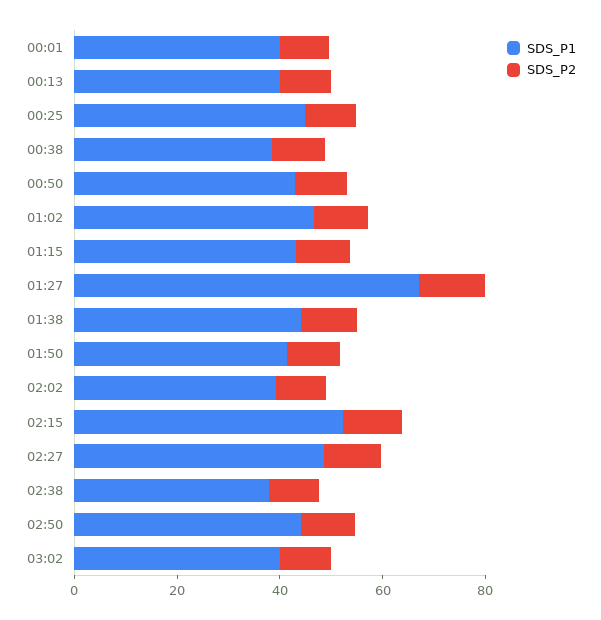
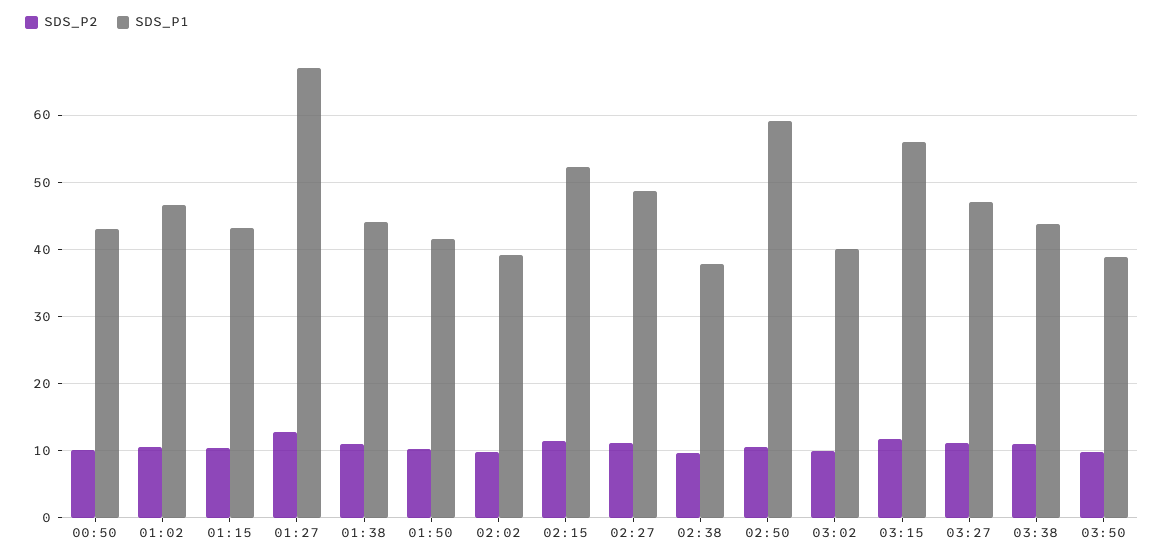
SDS_P1, 00:01: 40 -> none
SDS_P2, 00:01: 10 -> none
SDS_P1, 00:13: 40 -> none
SDS_P2, 00:13: 10 -> none
SDS_P1, 00:25: 45 -> none
SDS_P2, 00:25: 10 -> none
SDS_P1, 00:38: 40 -> none
SDS_P2, 00:38: 10 -> none
SDS_P1, 02:50: 45 -> 59
SDS_P2, 03:15: none -> 12
SDS_P1, 03:15: none -> 56
SDS_P2, 03:27: none -> 11
SDS_P1, 03:27: none -> 47
SDS_P2, 03:38: none -> 11
SDS_P1, 03:38: none -> 44
SDS_P2, 03:50: none -> 10
SDS_P1, 03:50: none -> 39

